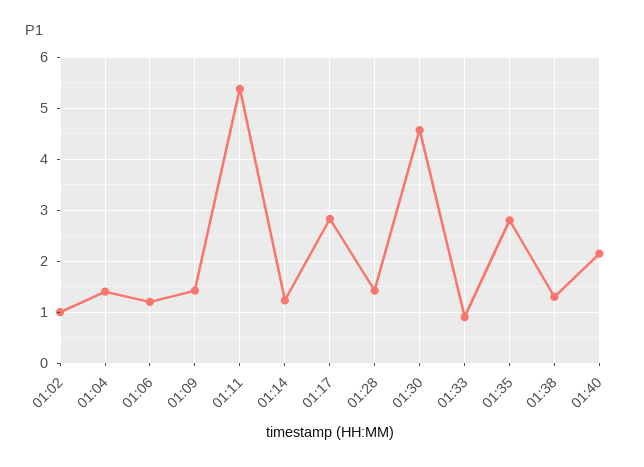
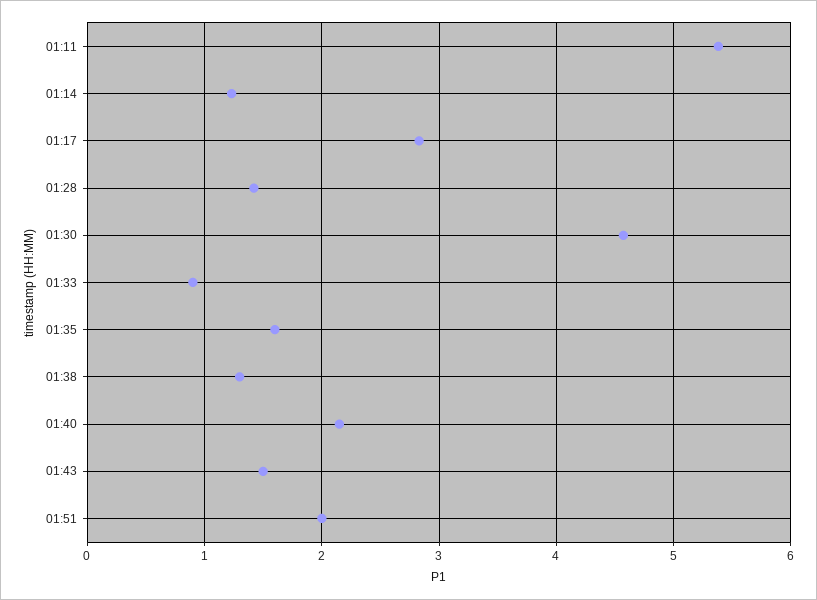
01:02: 1 -> none
01:04: 1.4 -> none
01:06: 1.2 -> none
01:09: 1.4 -> none
01:35: 2.8 -> 1.6
01:43: none -> 1.5
01:51: none -> 2

